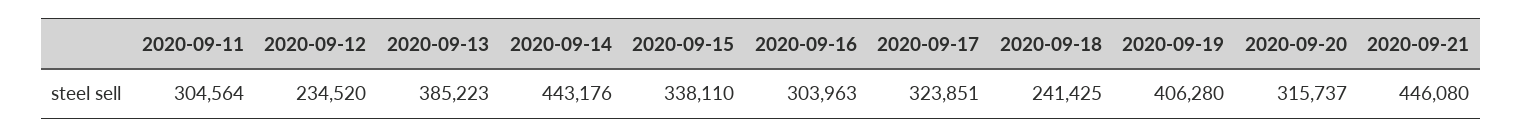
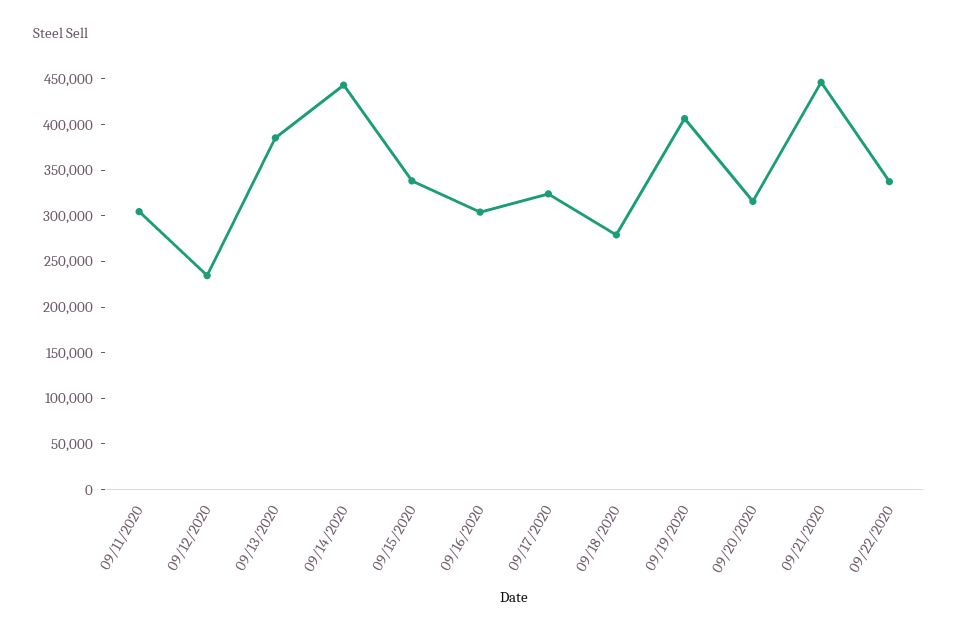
2020-09-18: 241425 -> 280000
09/22/2020: none -> 340000

